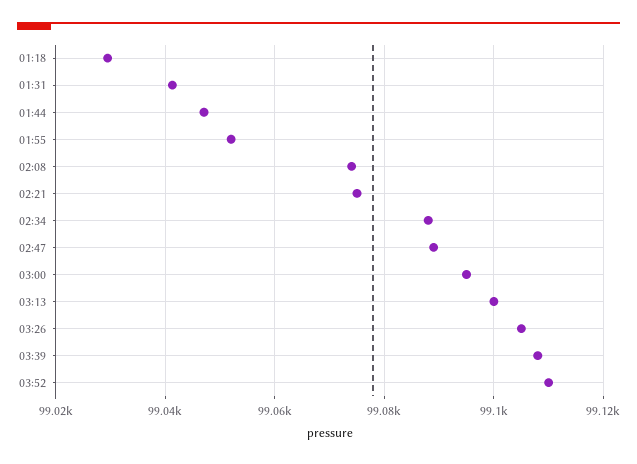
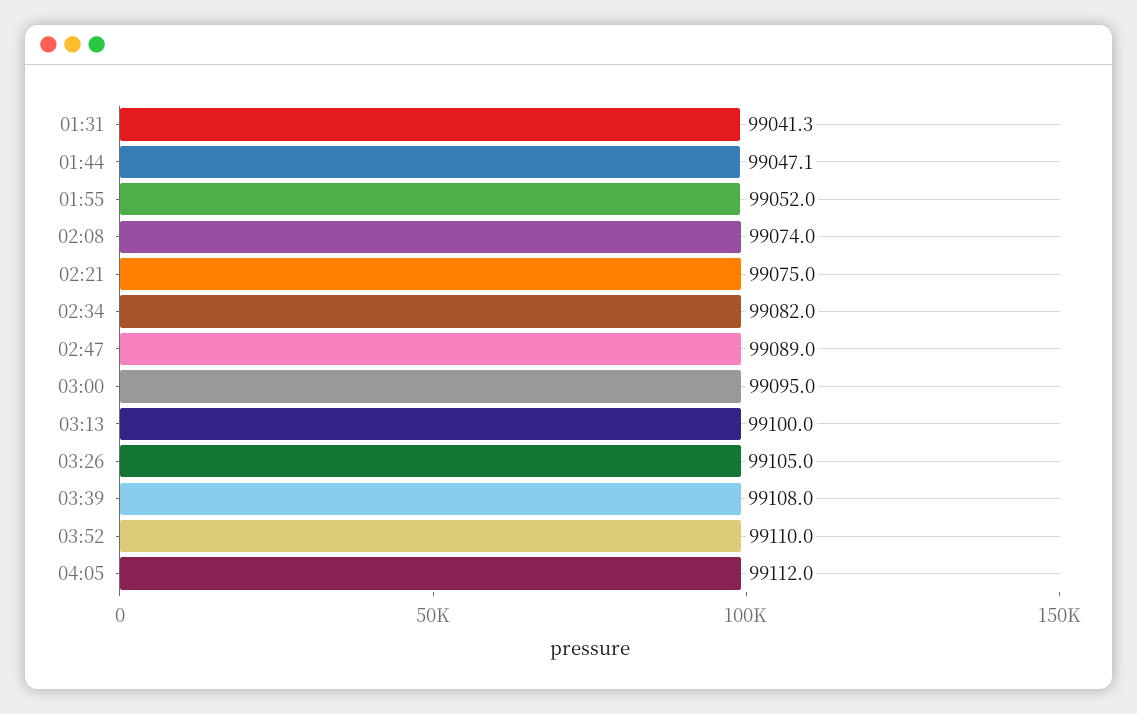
01:18: 99030 -> none
02:34: 99088 -> 99082
04:05: none -> 99112

